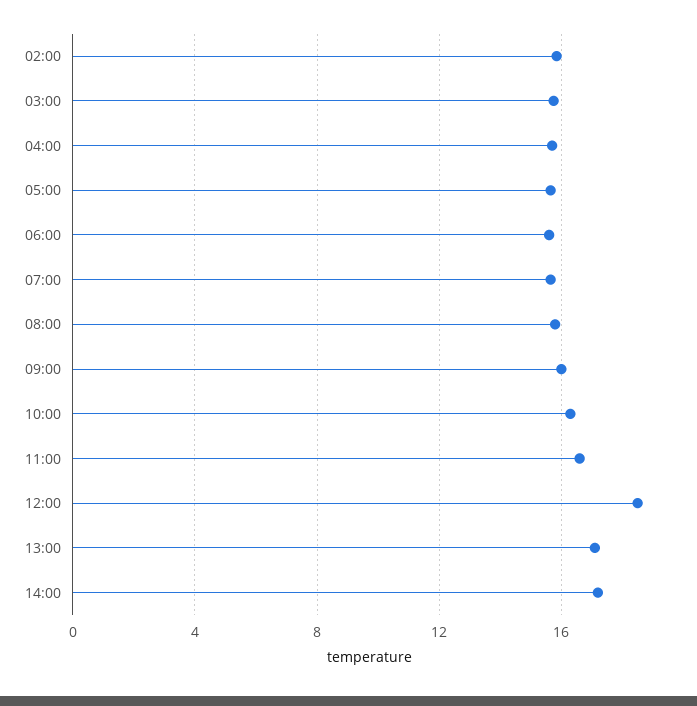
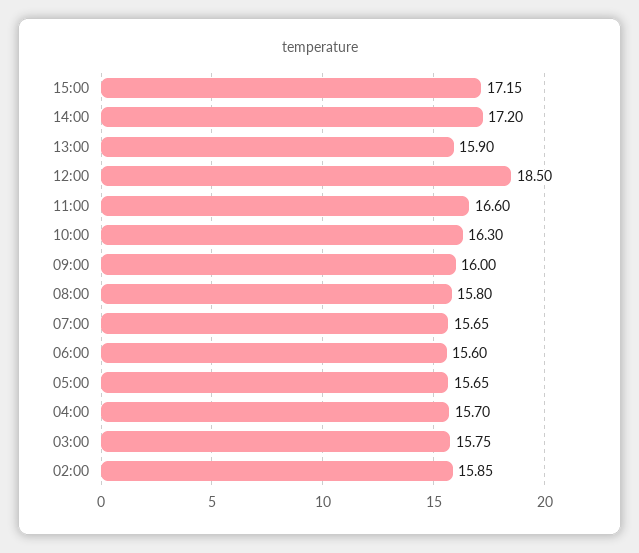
13:00: 17 -> 15.9
15:00: none -> 17.15

